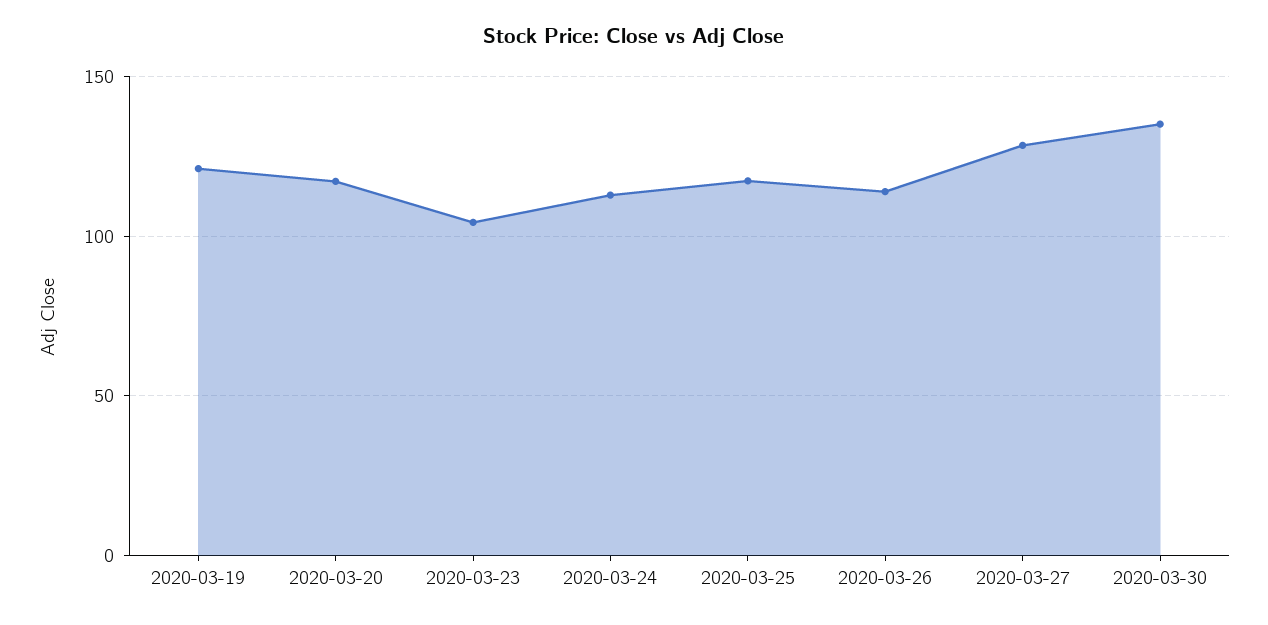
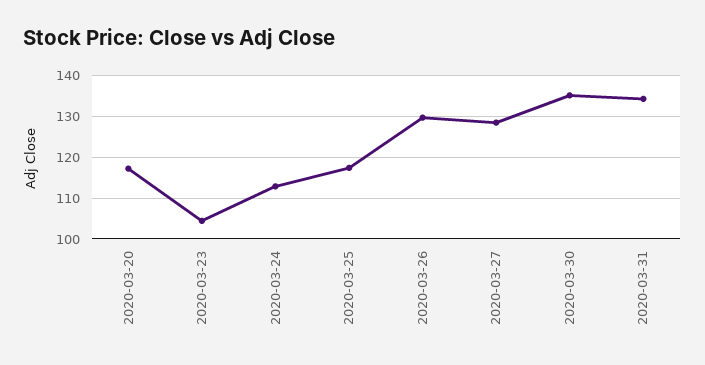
2020-03-19: 120 -> none
2020-03-26: 115 -> 130
2020-03-31: none -> 134

